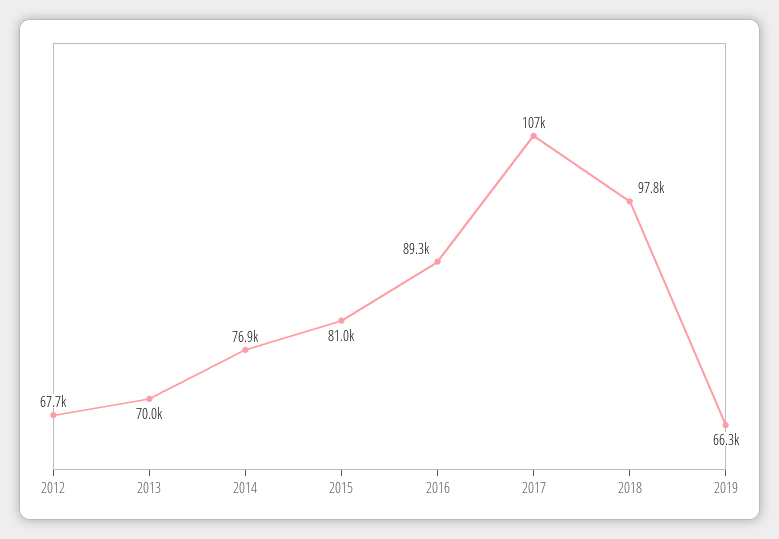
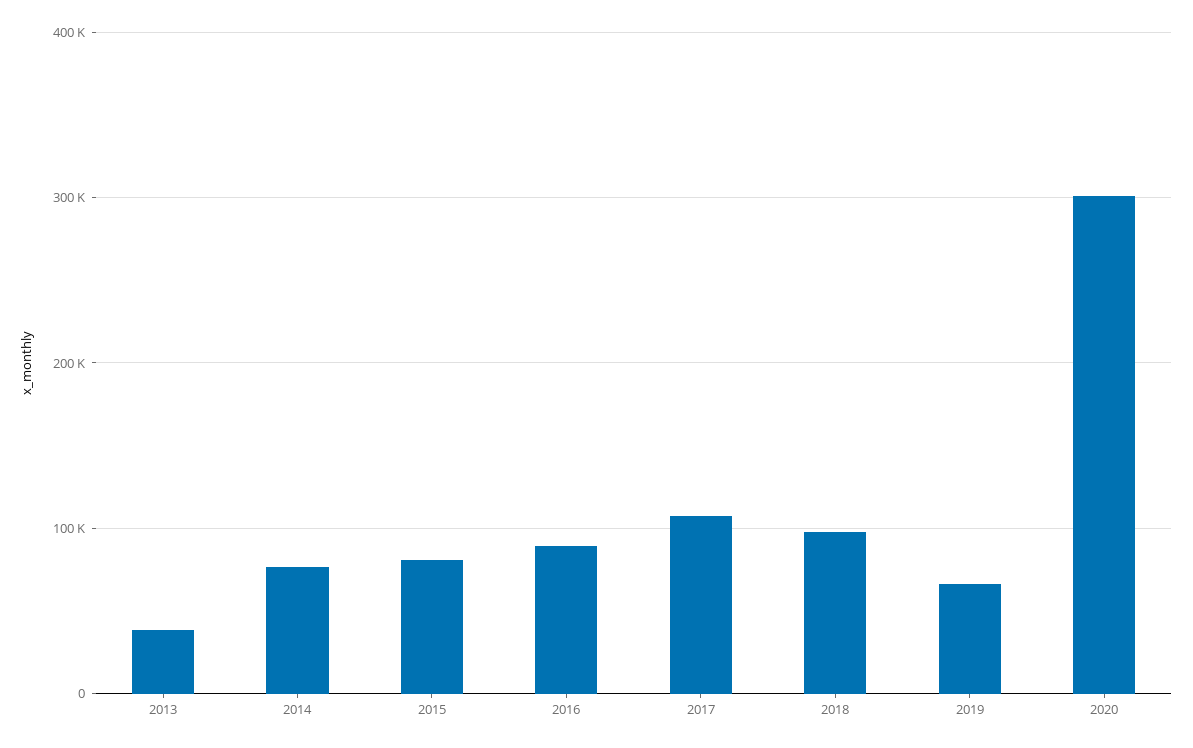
2012: 67700 -> none
2013: 70000 -> 40000
2020: none -> 300000

